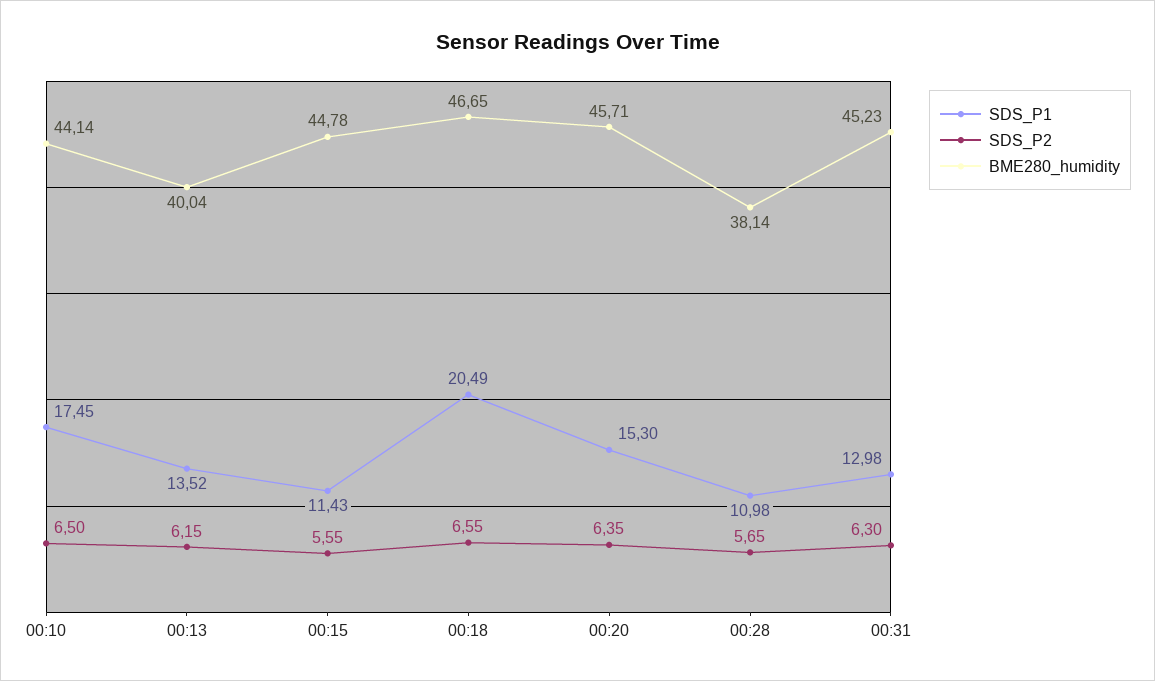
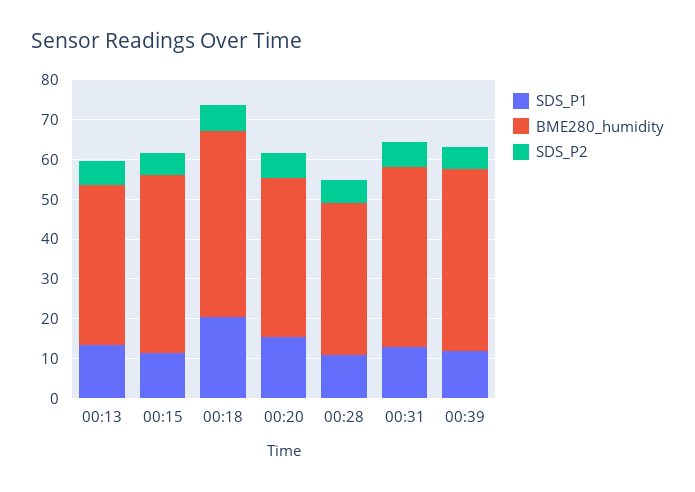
SDS_P1, 00:10: 17.45 -> none
SDS_P2, 00:10: 6.5 -> none
BME280_humidity, 00:10: 44.14 -> none
BME280_humidity, 00:20: 45.71 -> 40
SDS_P1, 00:39: none -> 12.5
BME280_humidity, 00:39: none -> 45
SDS_P2, 00:39: none -> 5

